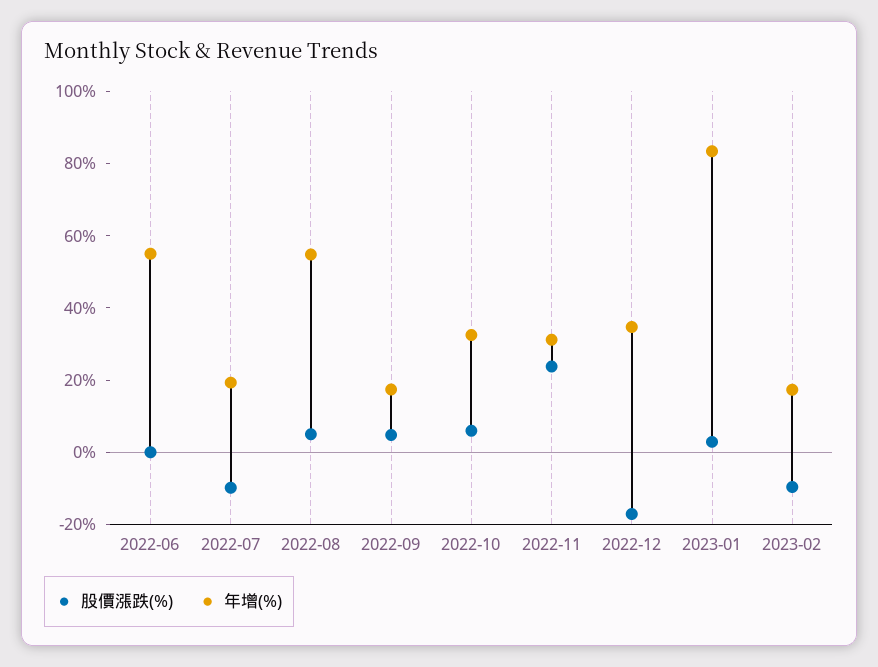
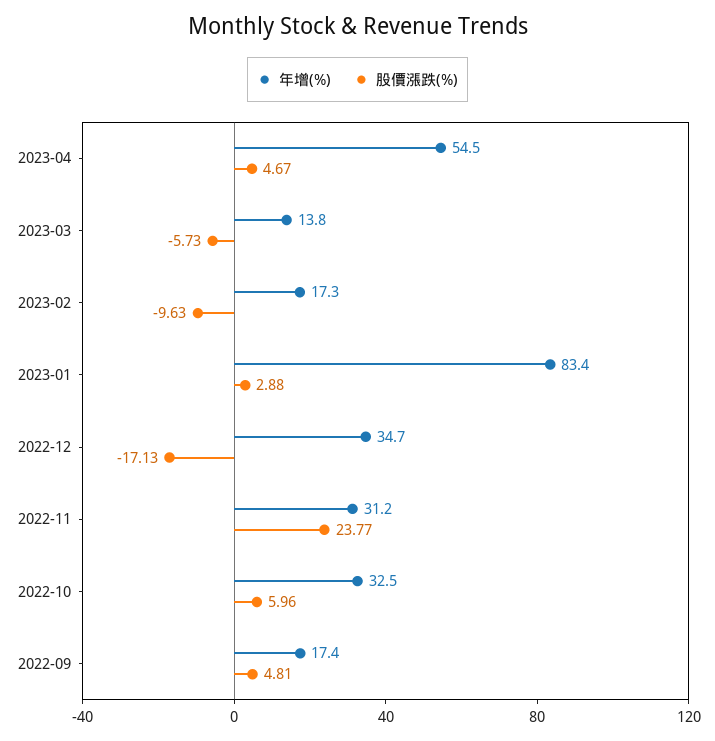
股價漲跌(%), 2022-06: 0 -> none
年增(%), 2022-06: 55 -> none
股價漲跌(%), 2022-07: -10 -> none
年增(%), 2022-07: 20 -> none
股價漲跌(%), 2022-08: 5 -> none
年增(%), 2022-08: 55 -> none
年增(%), 2023-04: none -> 54.5
股價漲跌(%), 2023-04: none -> 4.67
年增(%), 2023-03: none -> 13.8
股價漲跌(%), 2023-03: none -> -5.73

